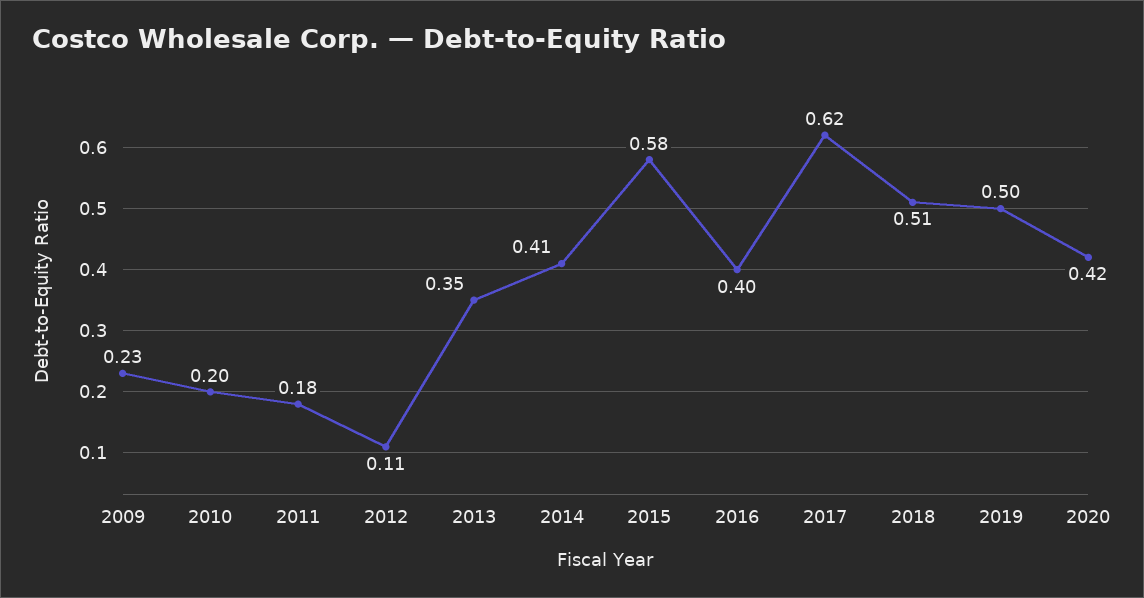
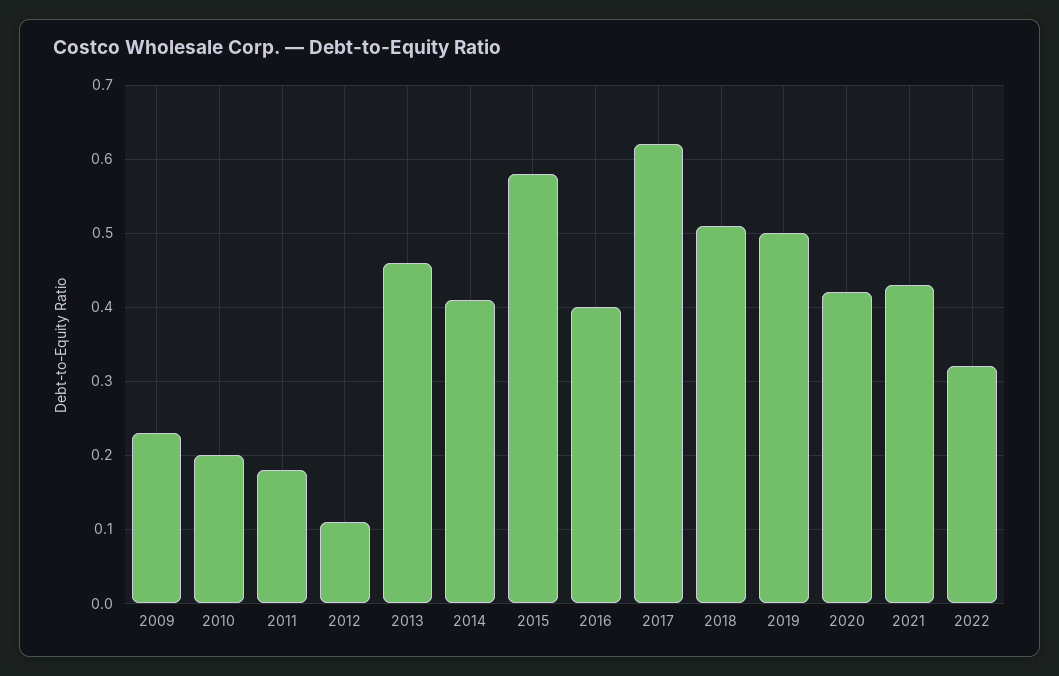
2013: 0.35 -> 0.46
2021: none -> 0.43
2022: none -> 0.32

